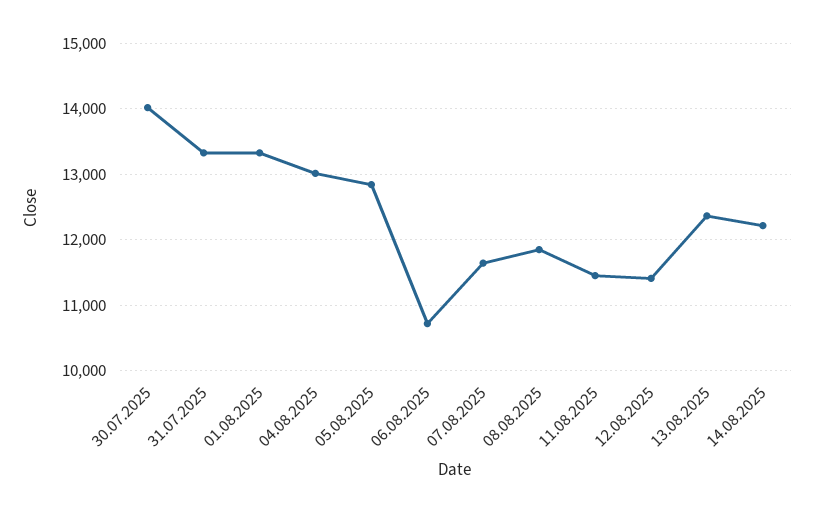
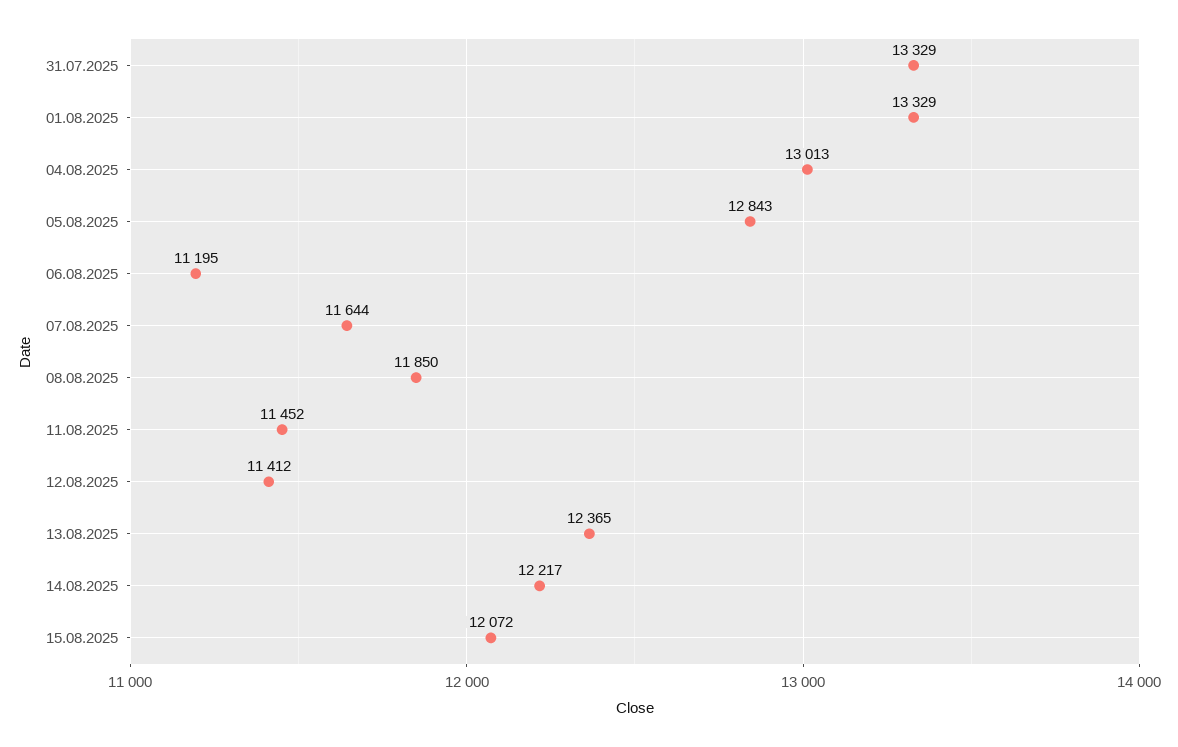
30.07.2025: 14000 -> none
06.08.2025: 10700 -> 11195
15.08.2025: none -> 12072

